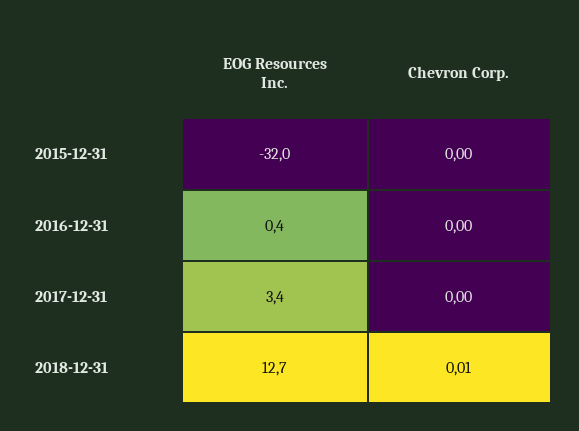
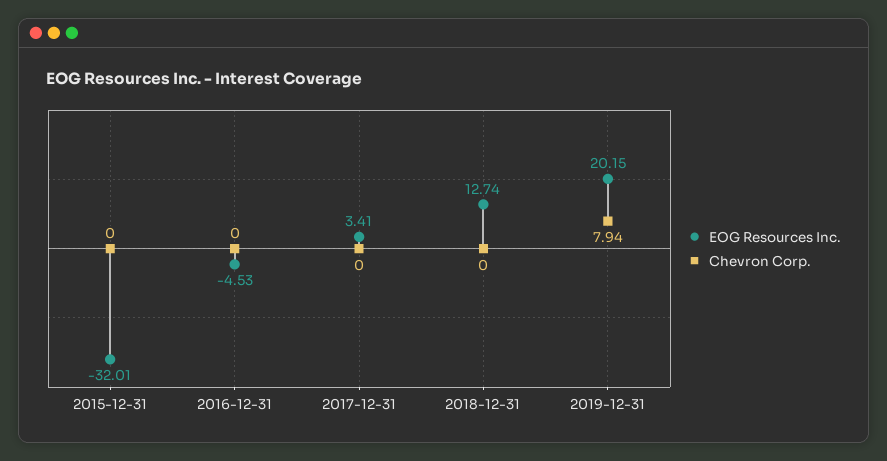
EOG Resources Inc., 2016-12-31: 0.4 -> -4.53
Chevron Corp., 2018-12-31: 0.01 -> 0
EOG Resources Inc., 2019-12-31: none -> 20.15
Chevron Corp., 2019-12-31: none -> 7.94

